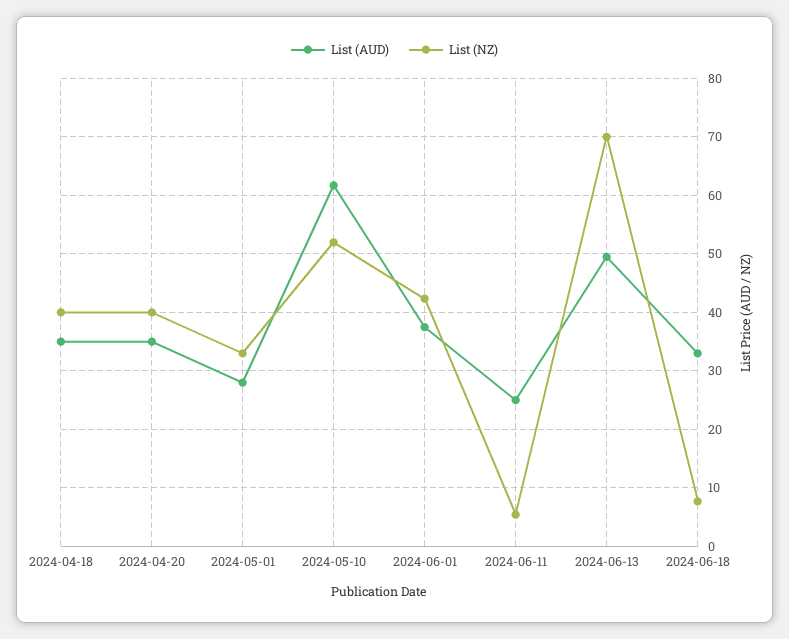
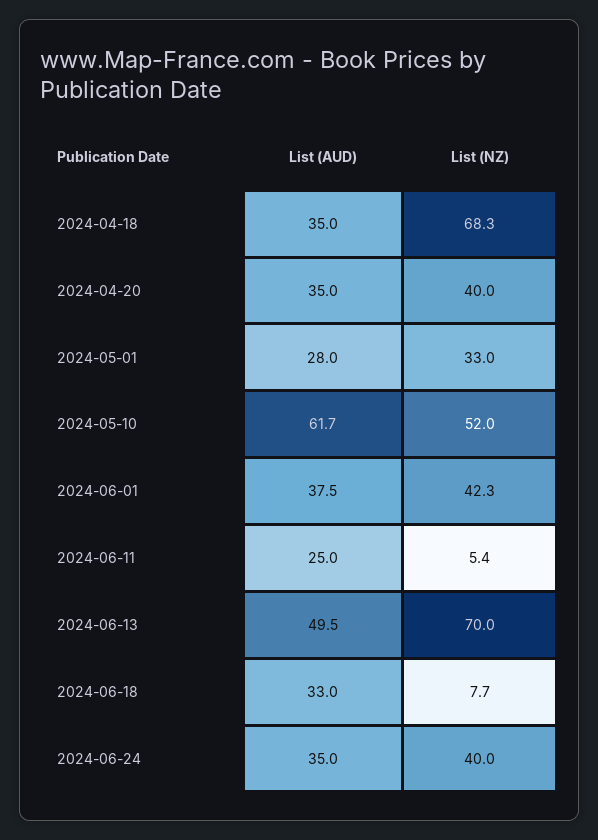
List (NZ), 2024-04-18: 40 -> 68.3
List (AUD), 2024-06-24: none -> 35
List (NZ), 2024-06-24: none -> 40

